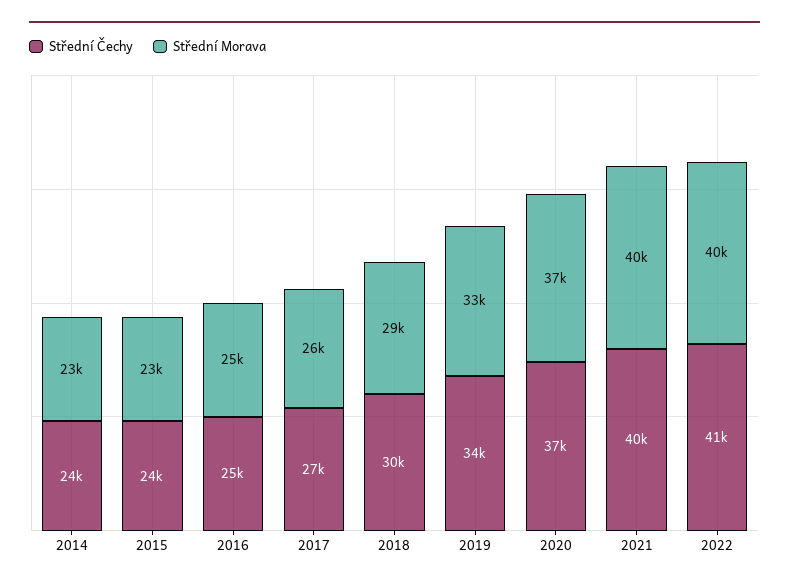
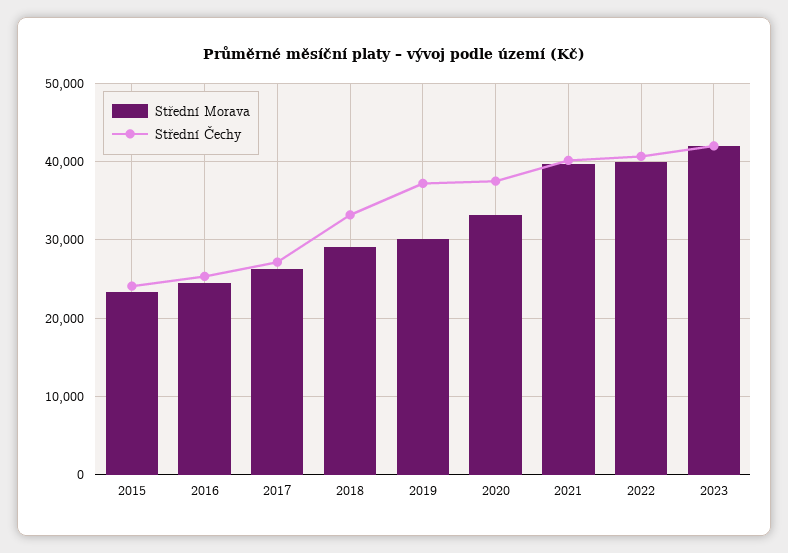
Střední Čechy, 2014: 24000 -> none
Střední Morava, 2014: 23000 -> none
Střední Čechy, 2018: 30000 -> 33000
Střední Čechy, 2019: 34000 -> 37000
Střední Morava, 2019: 33000 -> 30000
Střední Morava, 2020: 37000 -> 33000
Střední Morava, 2023: none -> 42000
Střední Čechy, 2023: none -> 42000

